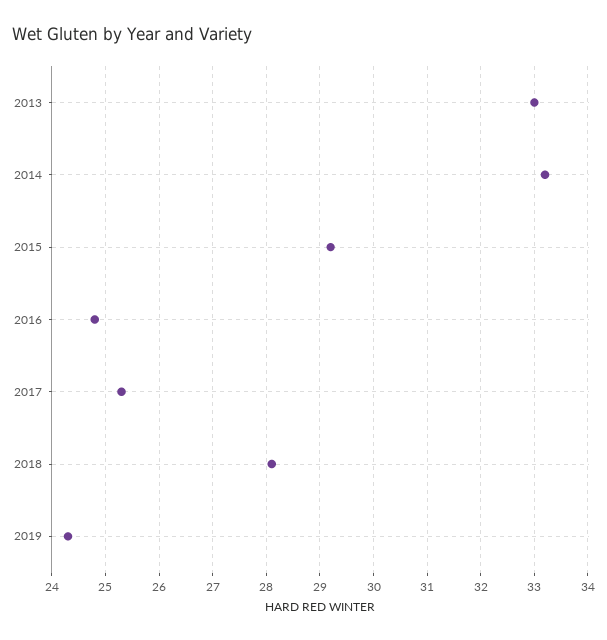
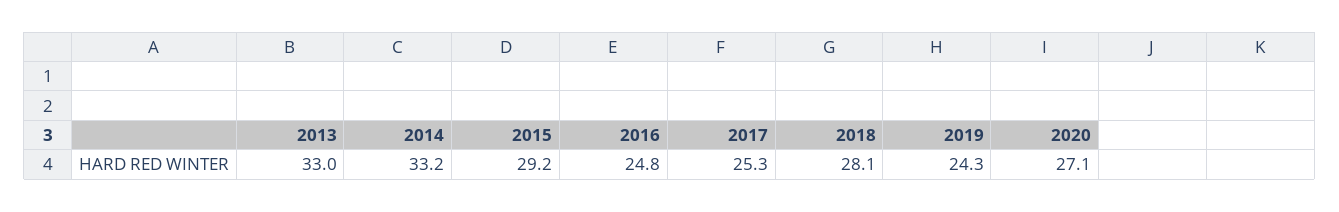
2020: none -> 27.1

